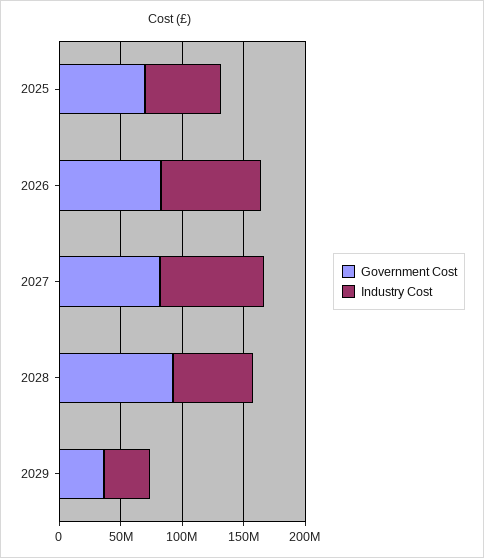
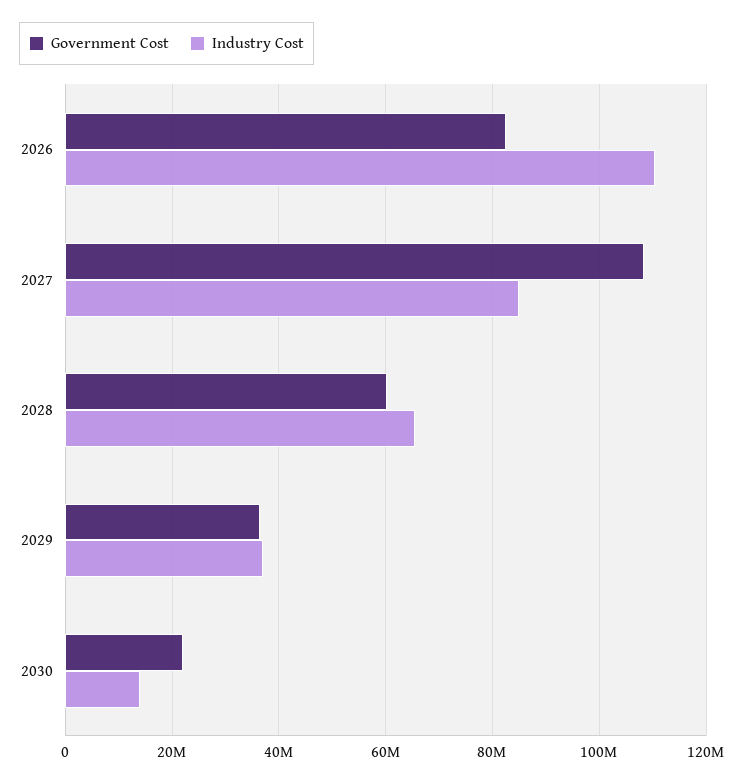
Government Cost, 2025: 70000000 -> none
Industry Cost, 2025: 60000000 -> none
Industry Cost, 2026: 80000000 -> 110000000
Government Cost, 2027: 80000000 -> 108000000
Government Cost, 2028: 90000000 -> 60000000
Government Cost, 2030: none -> 22000000
Industry Cost, 2030: none -> 14000000

